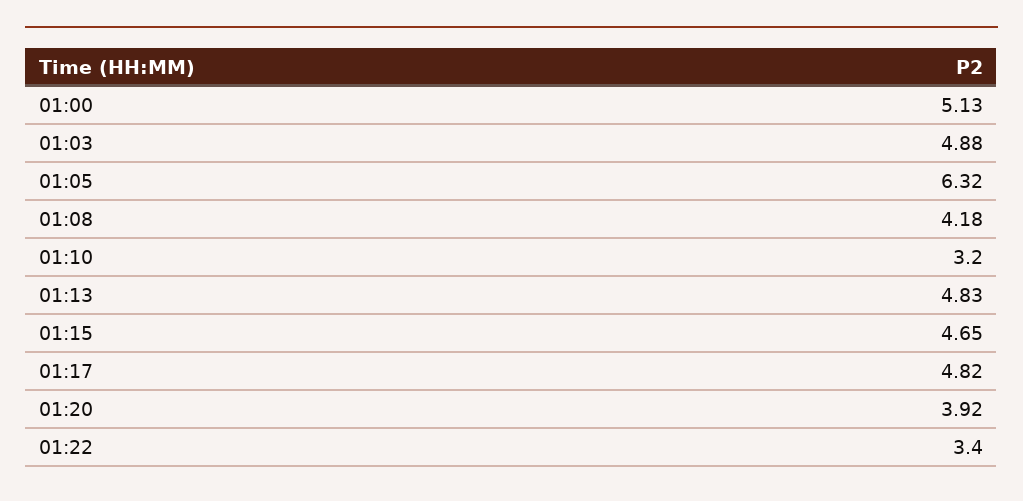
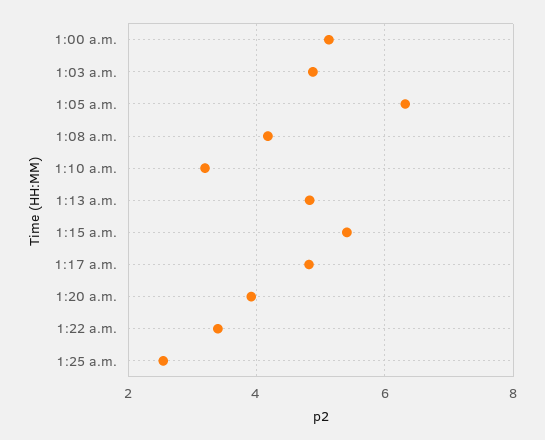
01:15: 4.65 -> 5.4
1:25 a.m.: none -> 2.6

